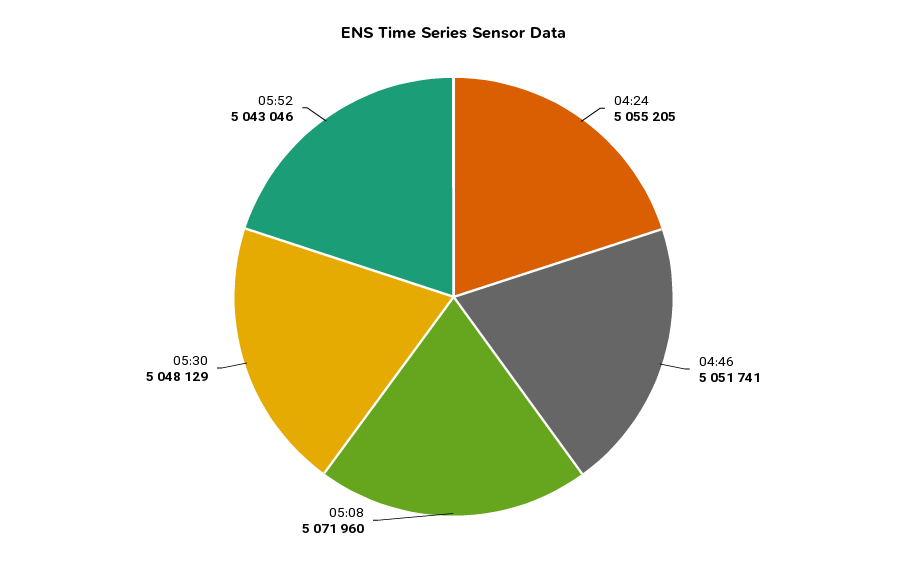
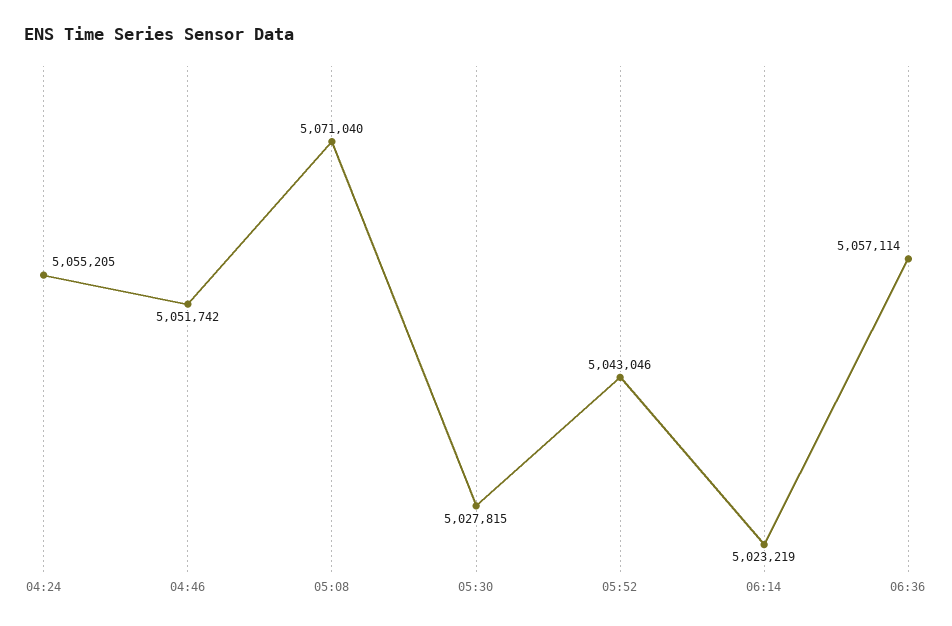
04:46: 5051741 -> 5051742
05:08: 5071960 -> 5071040
05:30: 5048129 -> 5027815
06:14: none -> 5023219
06:36: none -> 5057114

